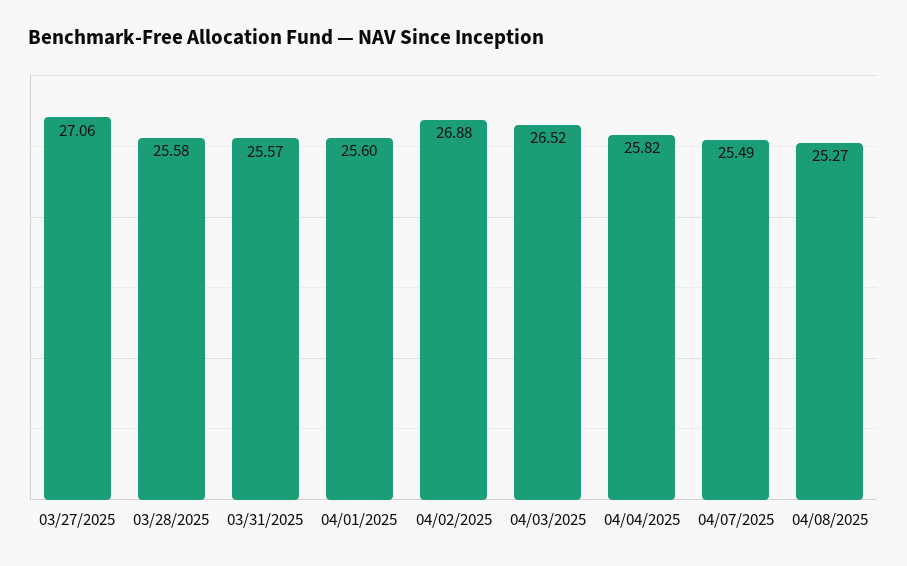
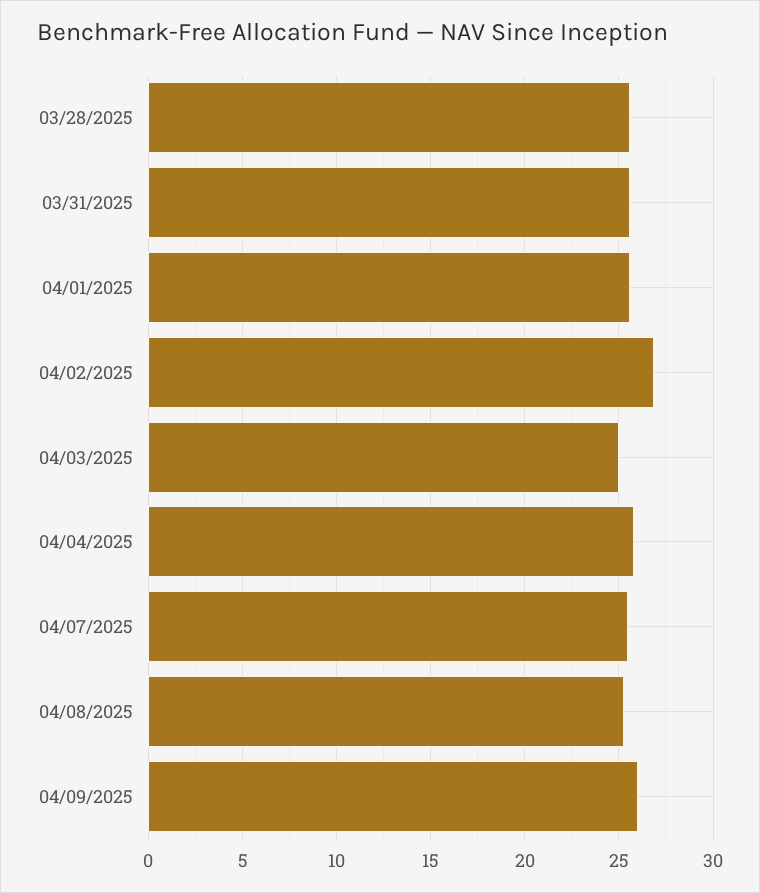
03/27/2025: 27.06 -> none
04/03/2025: 26.52 -> 25
04/09/2025: none -> 26

